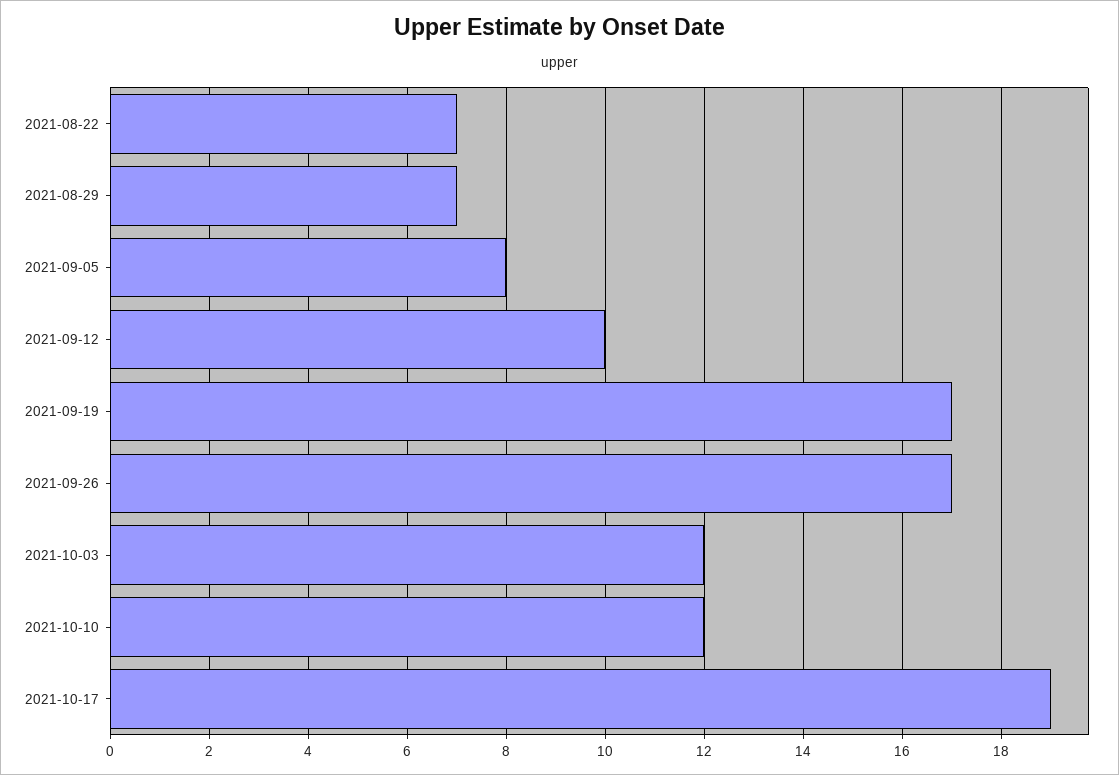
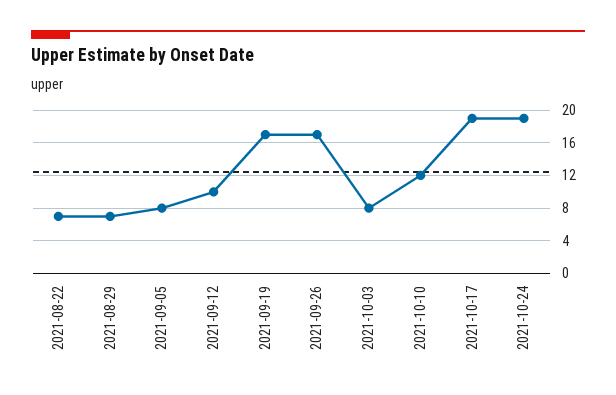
2021-10-03: 12 -> 8
2021-10-24: none -> 19

